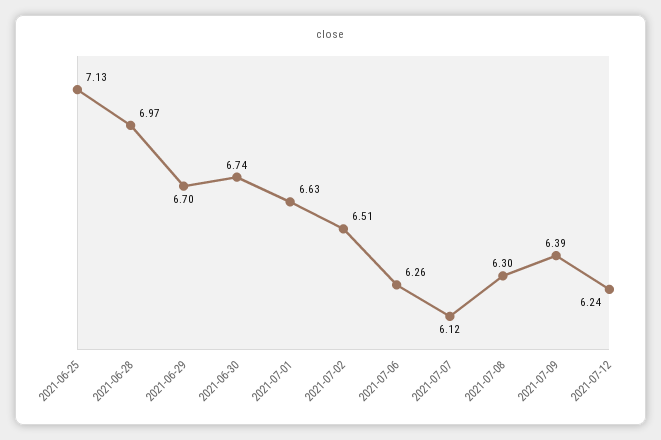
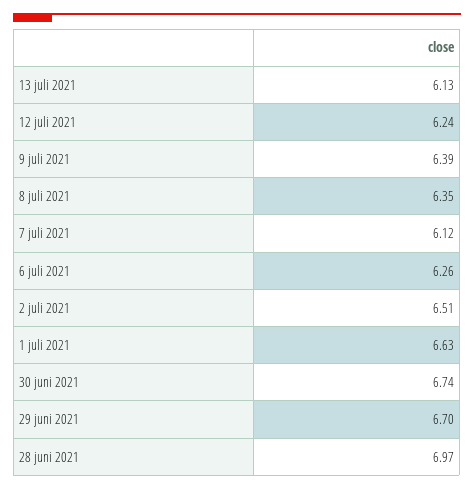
2021-06-25: 7.13 -> none
2021-07-08: 6.3 -> 6.35
13 juli 2021: none -> 6.13

